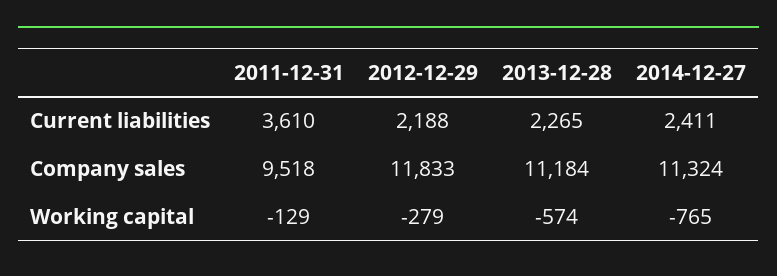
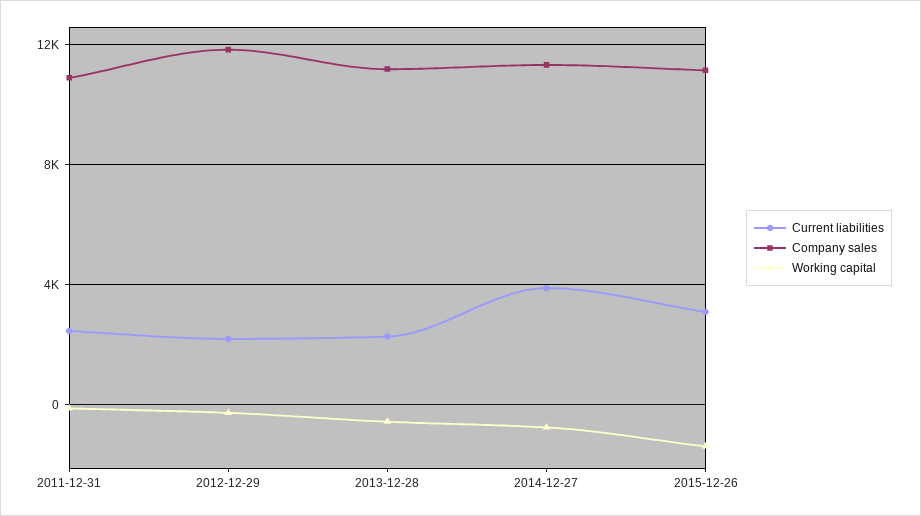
Current liabilities, 2011-12-31: 3610 -> 2500
Current liabilities, 2014-12-27: 2411 -> 4000
Company sales, 2011-12-31: 9518 -> 11000
Current liabilities, 2015-12-26: none -> 3000
Company sales, 2015-12-26: none -> 11000
Working capital, 2015-12-26: none -> -1500

